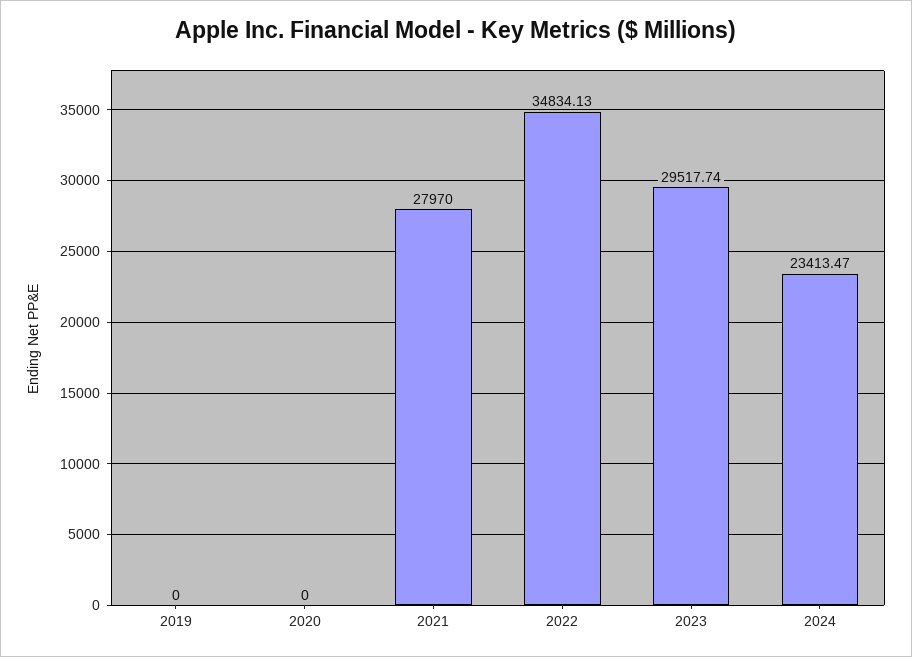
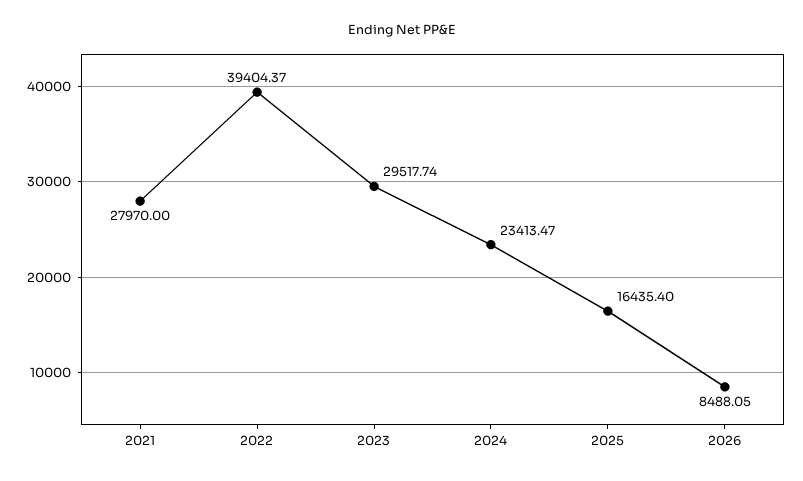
2019: 0 -> none
2020: 0 -> none
2022: 34834.13 -> 39404.37
2025: none -> 16435.4
2026: none -> 8488.05

